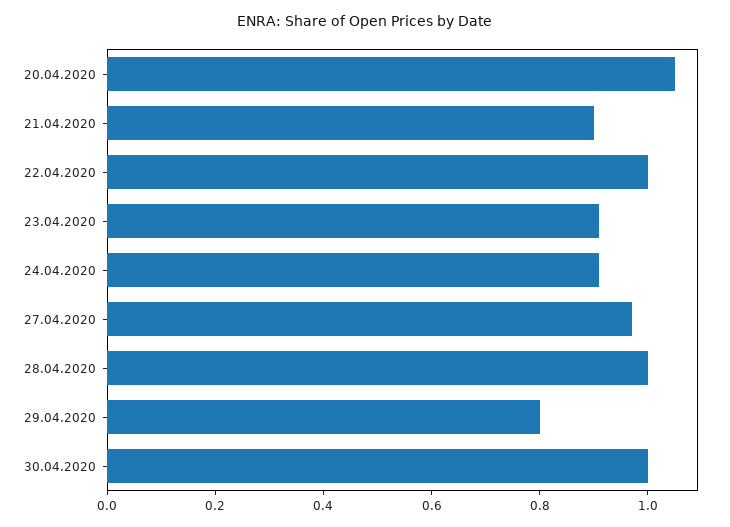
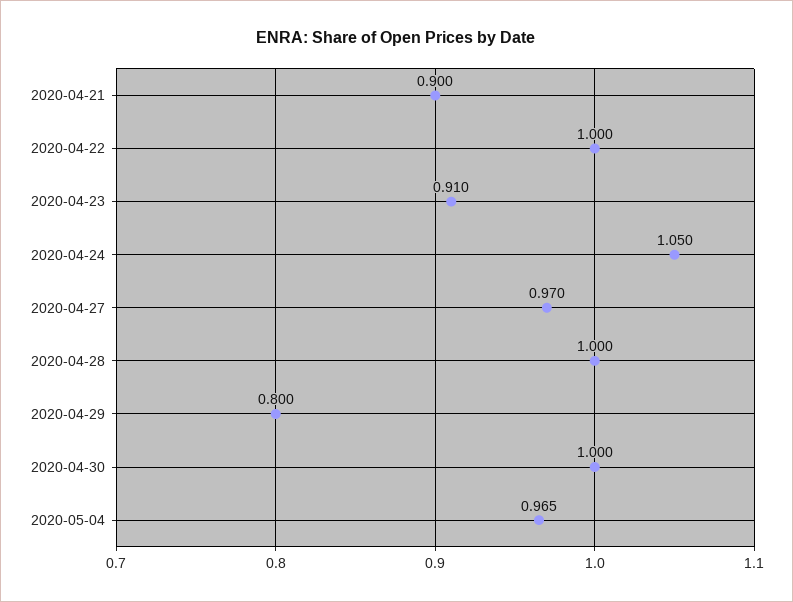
20.04.2020: 1.05 -> none
24.04.2020: 0.9 -> 1.05
2020-05-04: none -> 0.965

